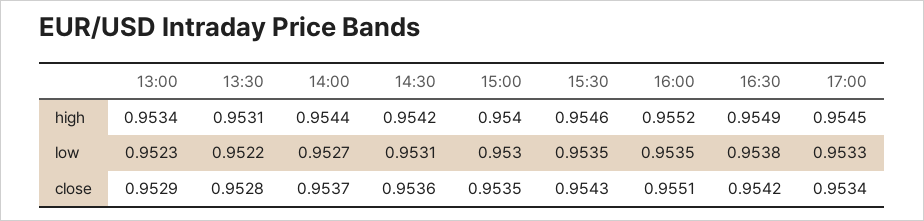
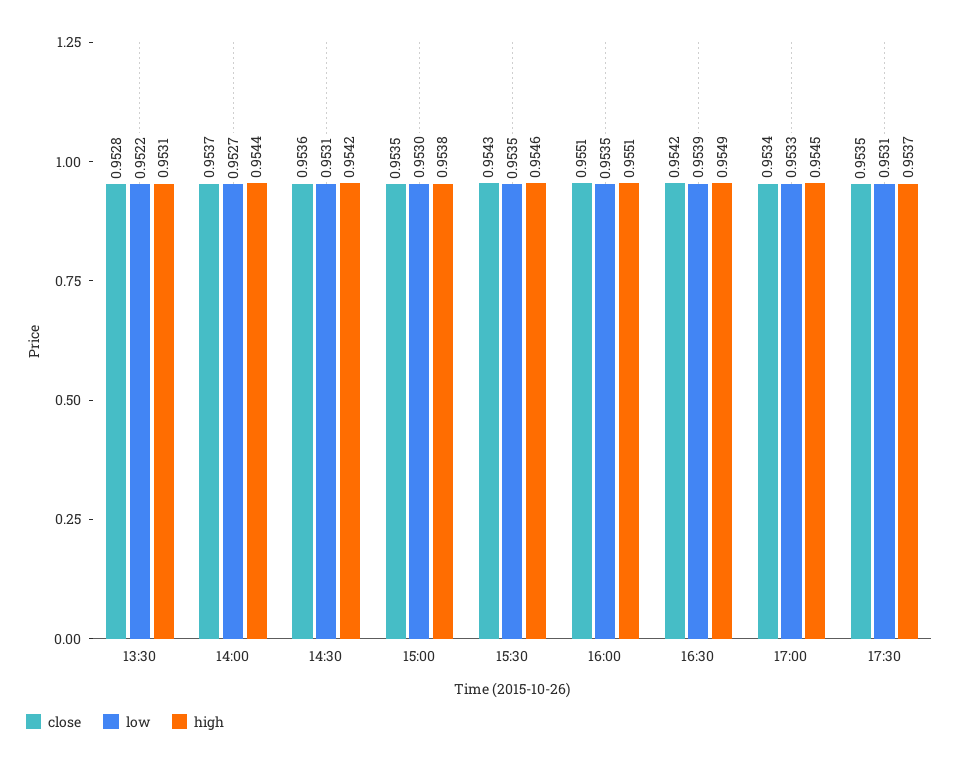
high, 13:00: 0.9534 -> none
high, 15:00: 0.954 -> 0.9538
high, 16:00: 0.9552 -> 0.9551
low, 13:00: 0.9523 -> none
low, 16:30: 0.9538 -> 0.9539
close, 13:00: 0.9529 -> none
close, 17:30: none -> 0.9535
low, 17:30: none -> 0.9531
high, 17:30: none -> 0.9537

